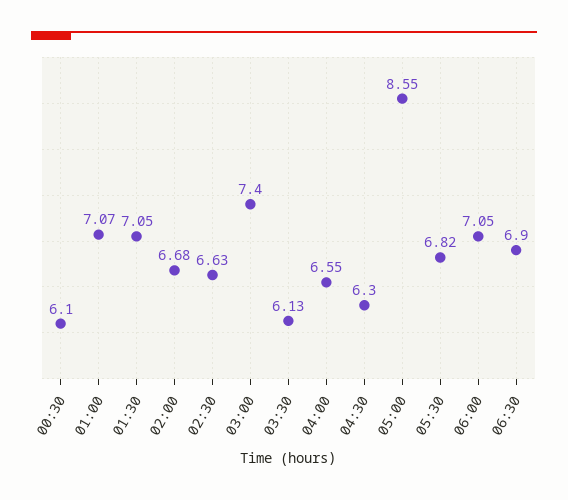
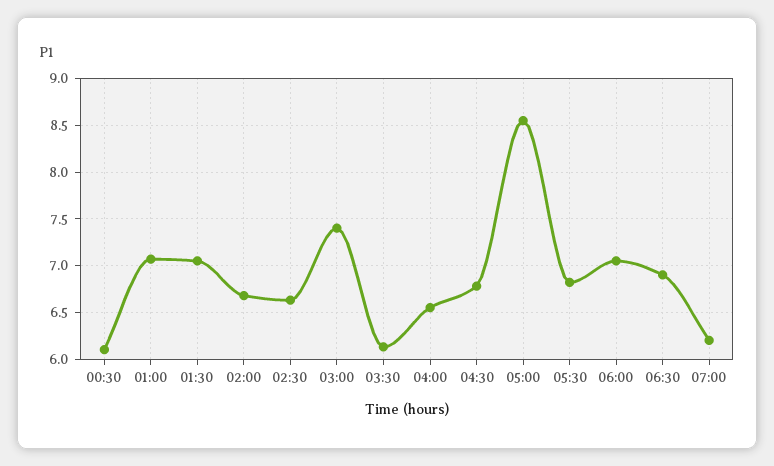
04:30: 6.3 -> 6.8
07:00: none -> 6.2

